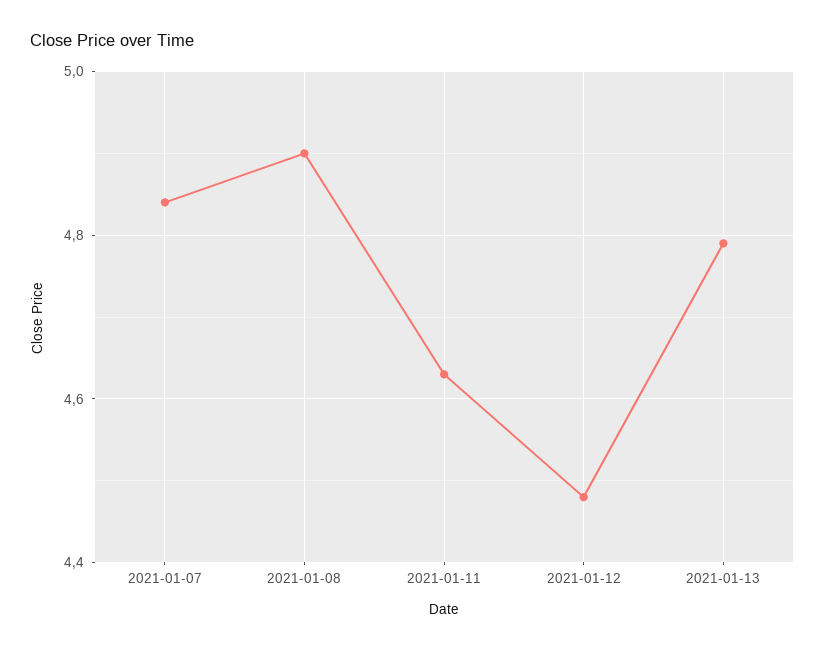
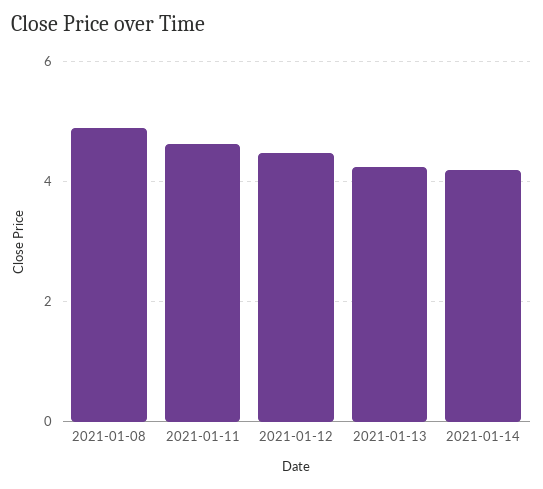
2021-01-07: 4.85 -> none
2021-01-13: 4.8 -> 4.2
2021-01-14: none -> 4.2

